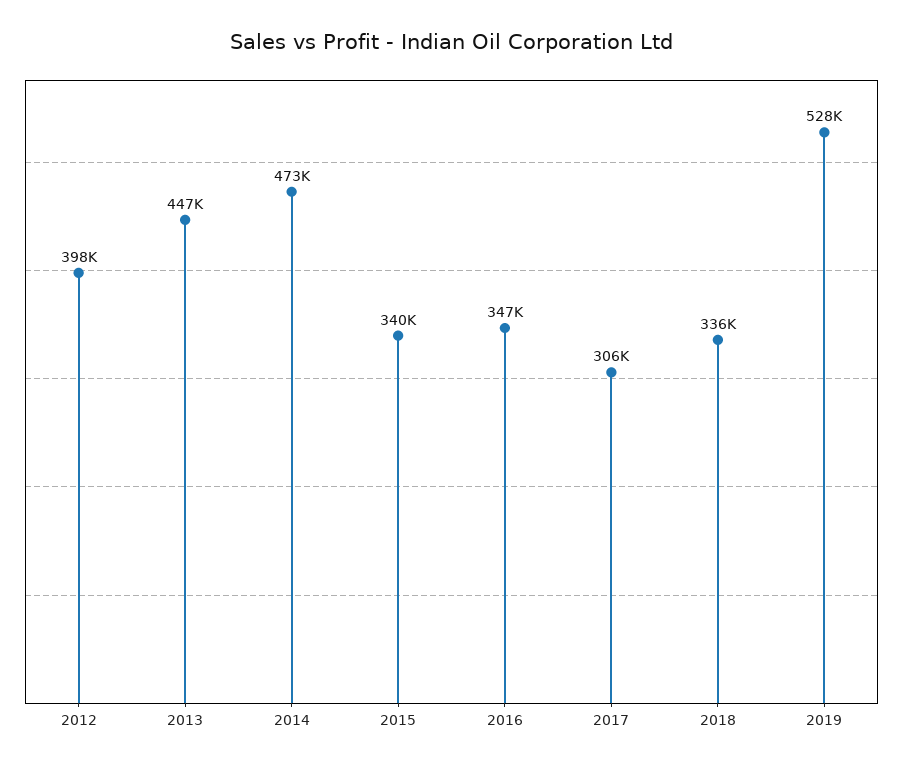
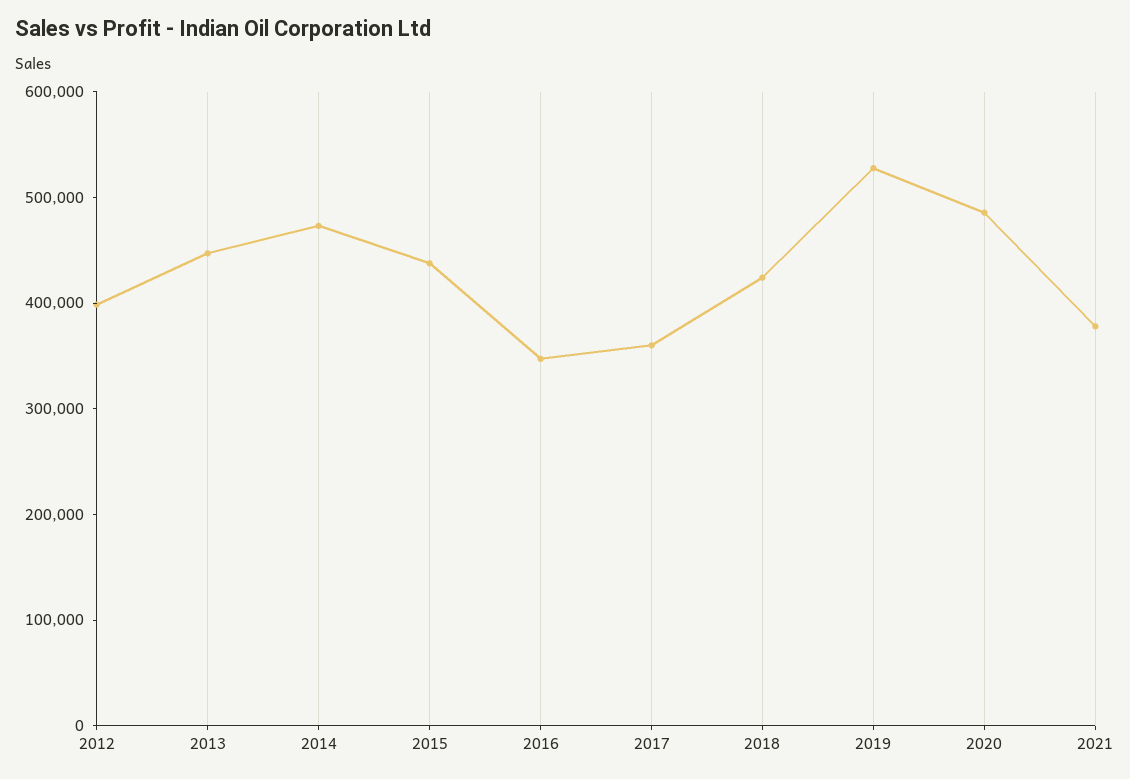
2015: 340000 -> 440000
2017: 306000 -> 360000
2018: 336000 -> 420000
2020: none -> 480000
2021: none -> 380000

